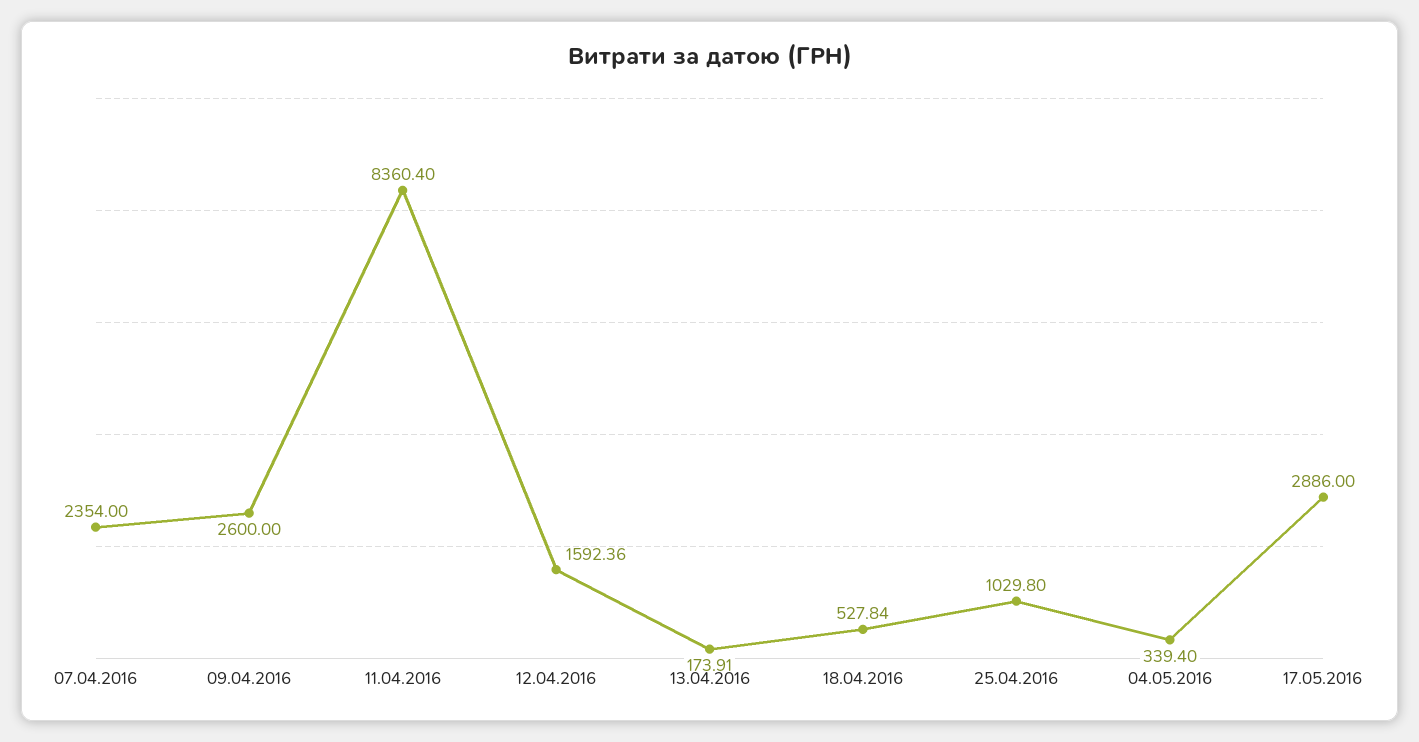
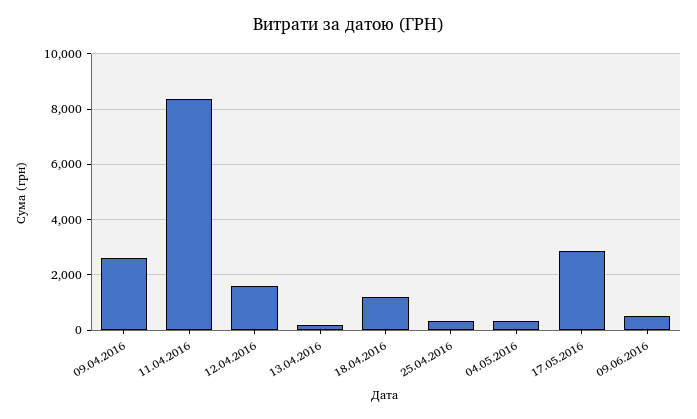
07.04.2016: 2354 -> none
18.04.2016: 527.84 -> 1250
25.04.2016: 1029.8 -> 250
09.06.2016: none -> 500

